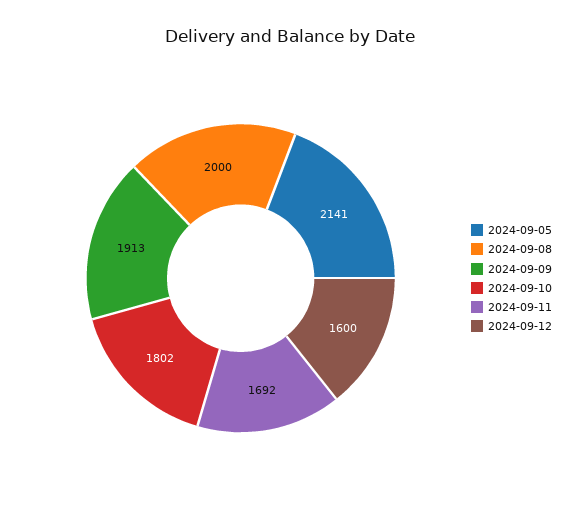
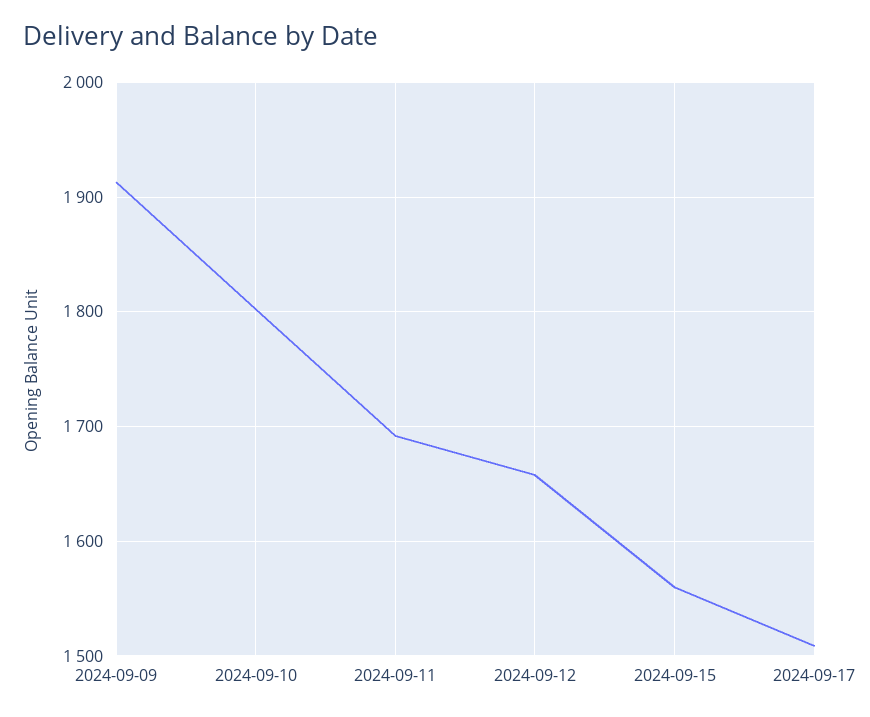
2024-09-05: 2141 -> none
2024-09-08: 2000 -> none
2024-09-12: 1600 -> 1660
2024-09-15: none -> 1560
2024-09-17: none -> 1510

